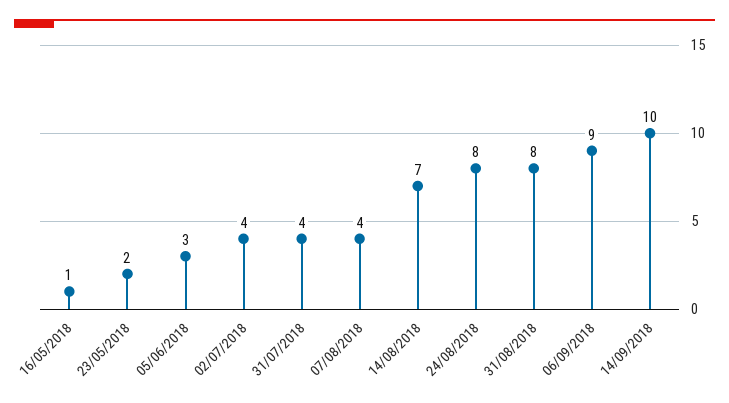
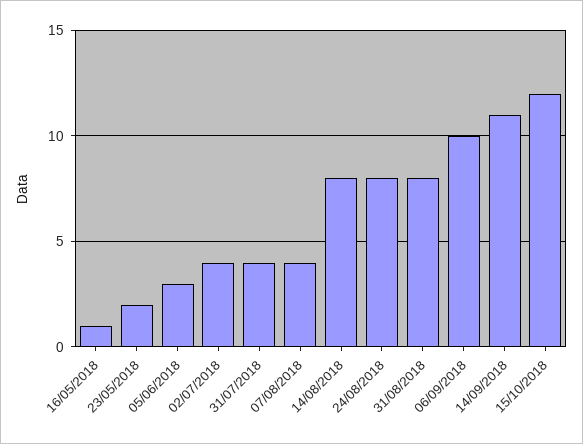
14/08/2018: 7 -> 8
06/09/2018: 9 -> 10
14/09/2018: 10 -> 11
15/10/2018: none -> 12

